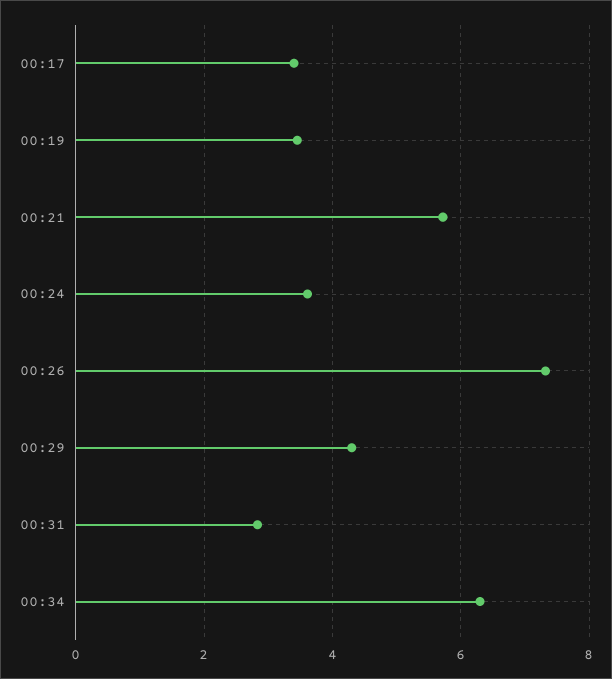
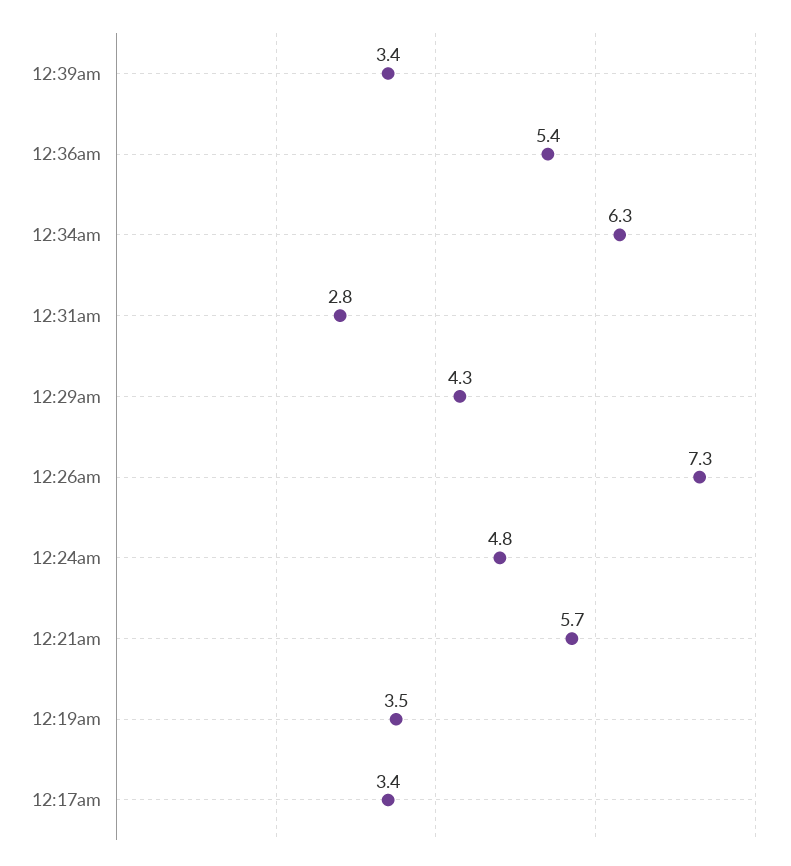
00:24: 3.6 -> 4.8
12:39am: none -> 3.4
12:36am: none -> 5.4

